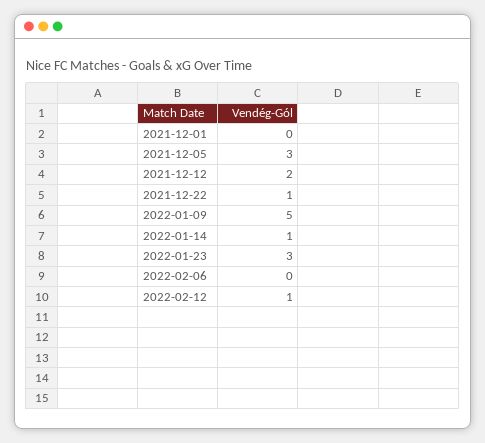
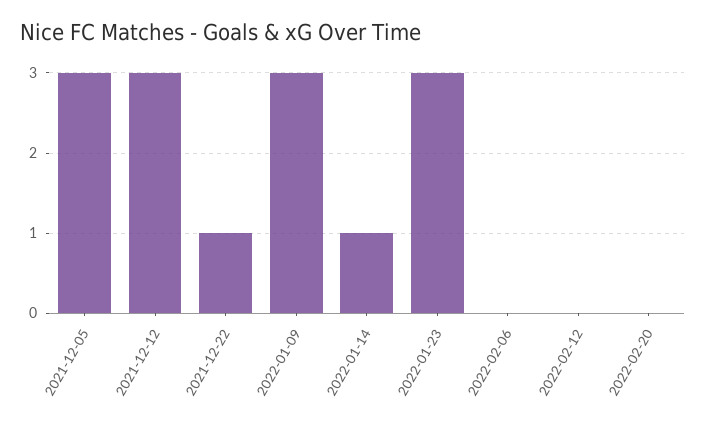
2021-12-01: 0 -> none
2021-12-12: 2 -> 3
2022-01-09: 5 -> 3
2022-02-12: 1 -> 0
2022-02-20: none -> 0

